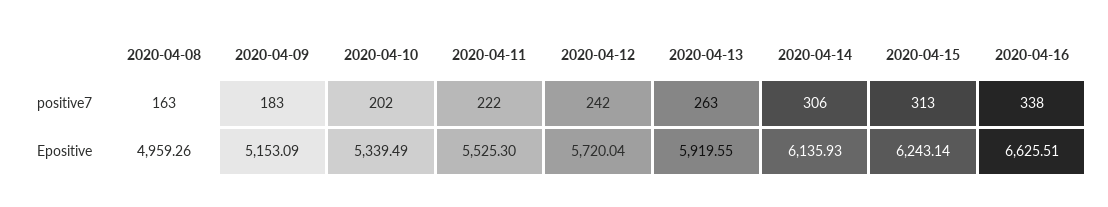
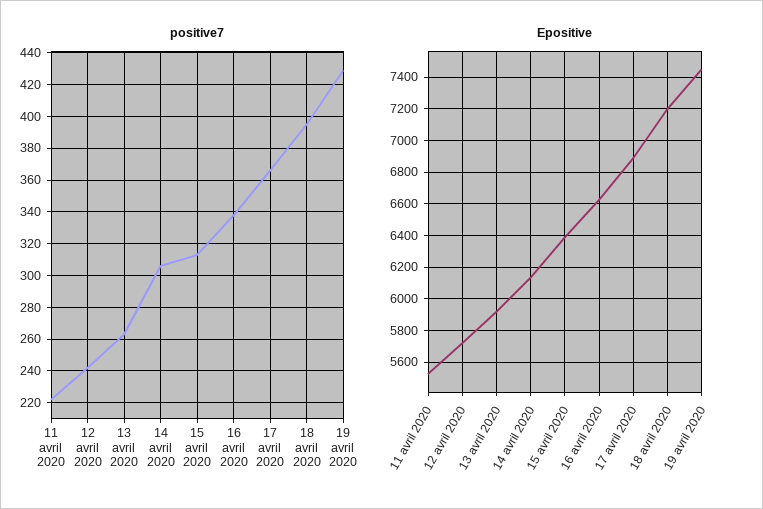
positive7, 2020-04-08: 163 -> none
positive7, 2020-04-09: 183 -> none
positive7, 2020-04-10: 202 -> none
Epositive, 2020-04-08: 4959.26 -> none
Epositive, 2020-04-09: 5153.09 -> none
Epositive, 2020-04-10: 5339.49 -> none
Epositive, 2020-04-15: 6243.14 -> 6400
positive7, 17 avril 2020: none -> 365
positive7, 18 avril 2020: none -> 395
positive7, 19 avril 2020: none -> 430
Epositive, 17 avril 2020: none -> 6900
Epositive, 18 avril 2020: none -> 7200
Epositive, 19 avril 2020: none -> 7450

